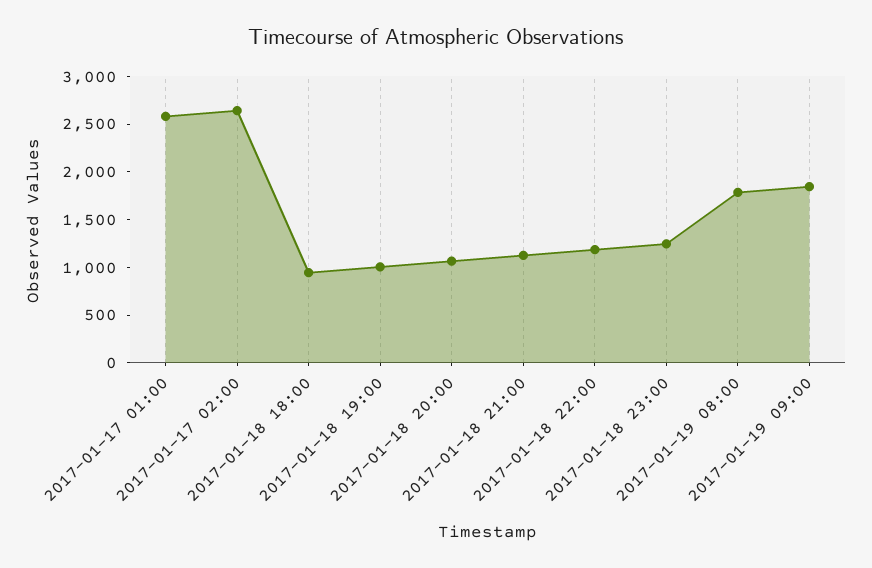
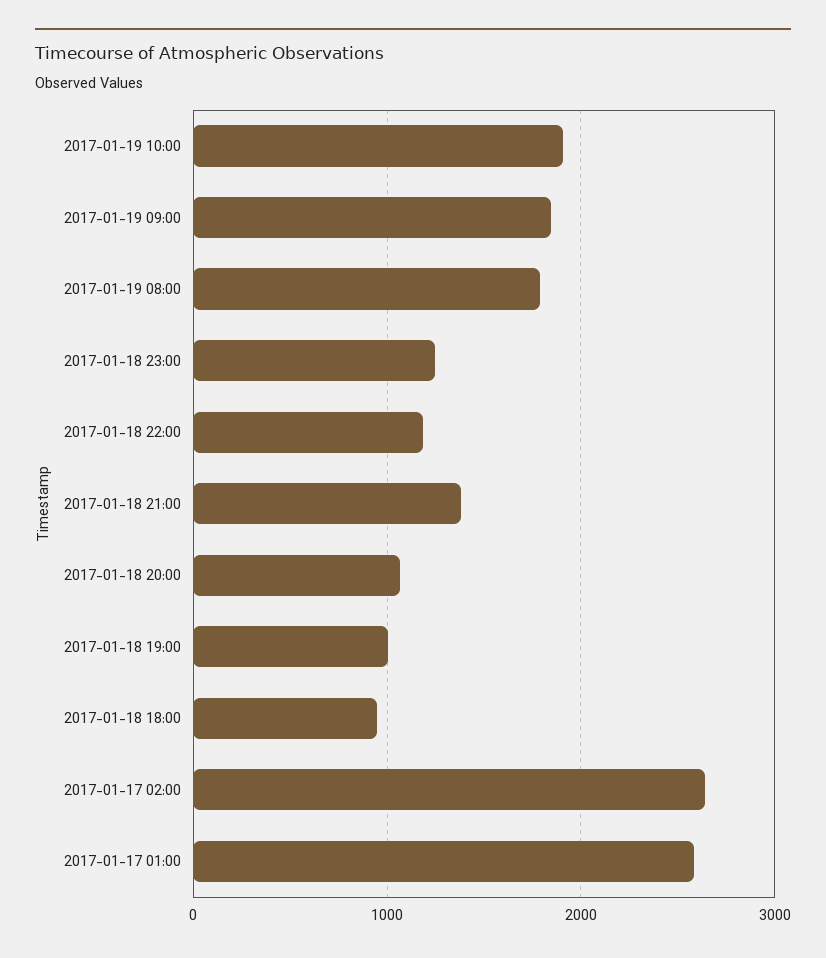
2017-01-18 21:00: 1100 -> 1400
2017-01-19 10:00: none -> 1900

